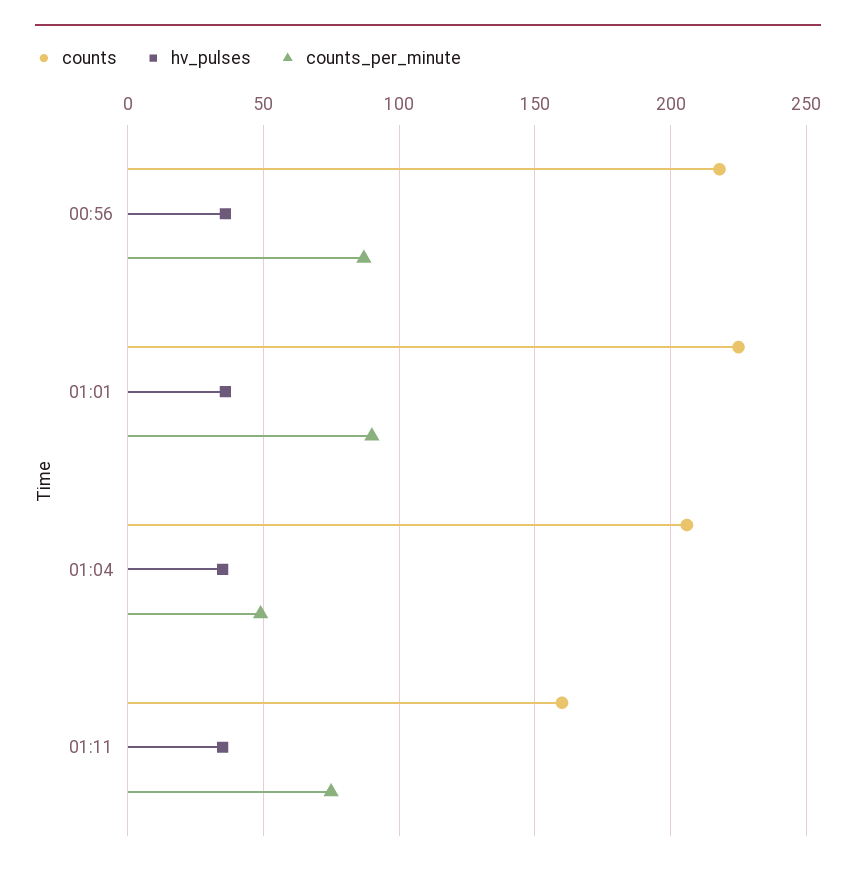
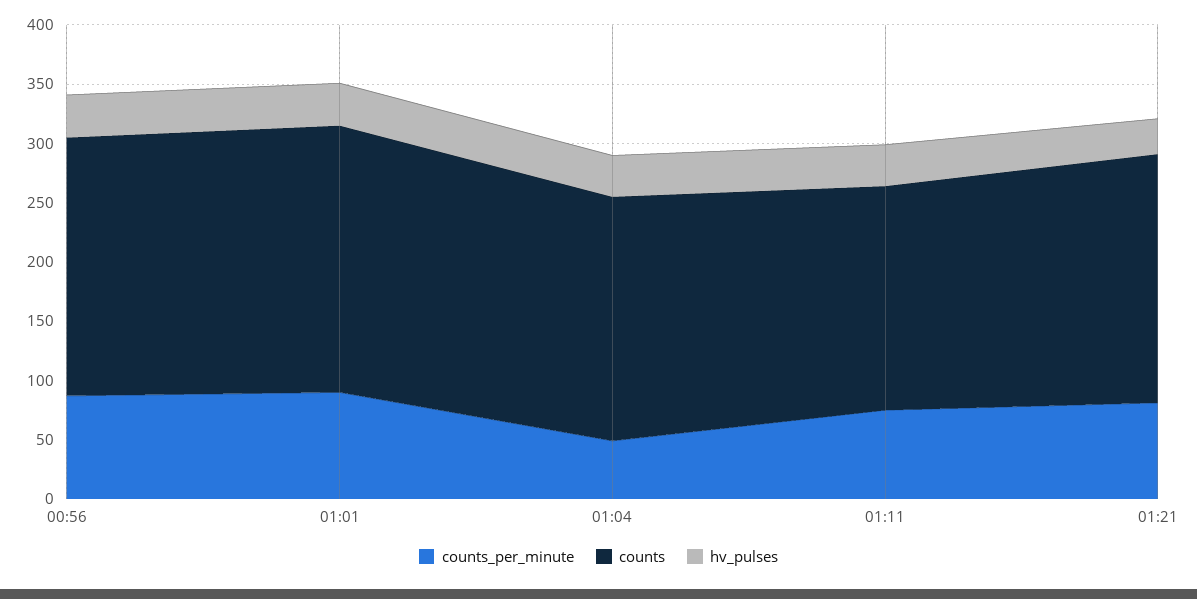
counts, 01:11: 160 -> 190
counts_per_minute, 01:21: none -> 80
counts, 01:21: none -> 210
hv_pulses, 01:21: none -> 30

